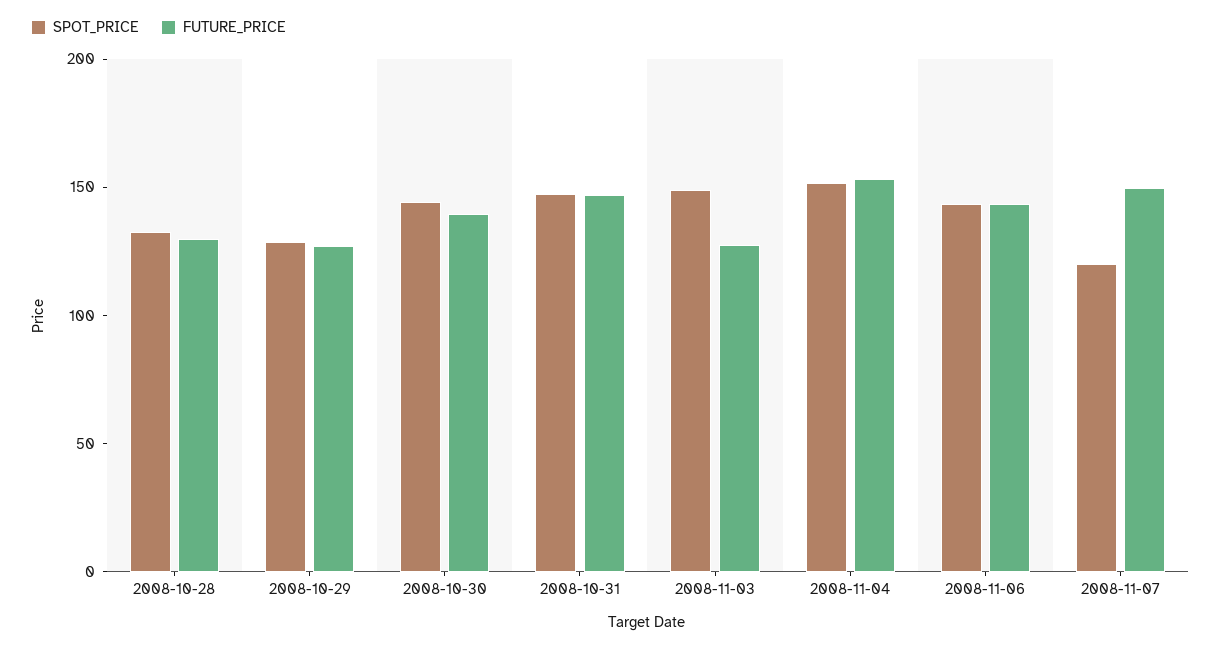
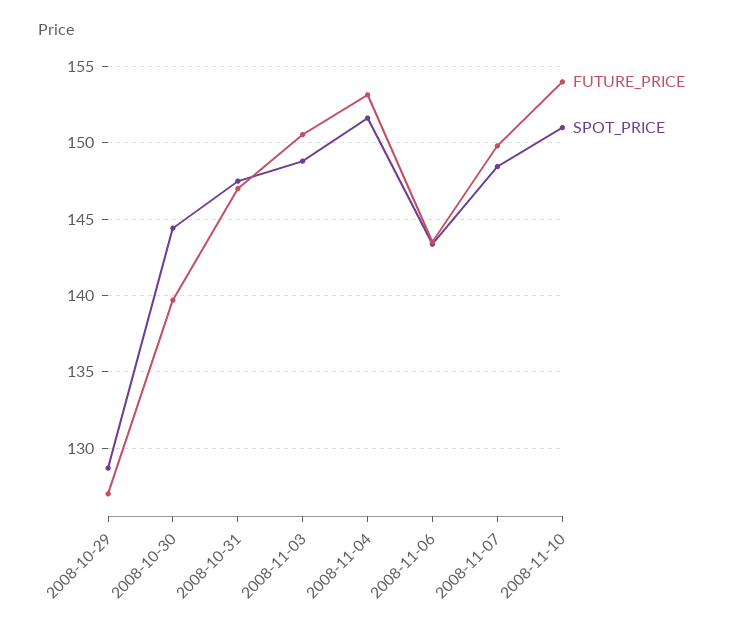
SPOT_PRICE, 2008-10-28: 130 -> none
FUTURE_PRICE, 2008-10-28: 130 -> none
FUTURE_PRICE, 2008-11-03: 130 -> 150.5
SPOT_PRICE, 2008-11-07: 120 -> 148.5
FUTURE_PRICE, 2008-11-10: none -> 154
SPOT_PRICE, 2008-11-10: none -> 151

